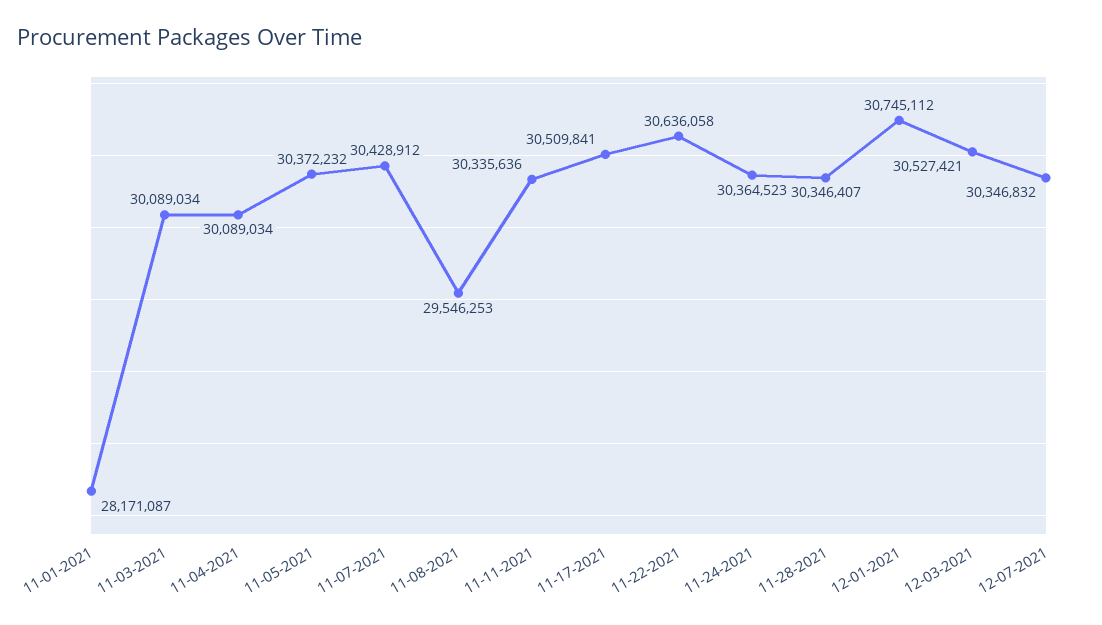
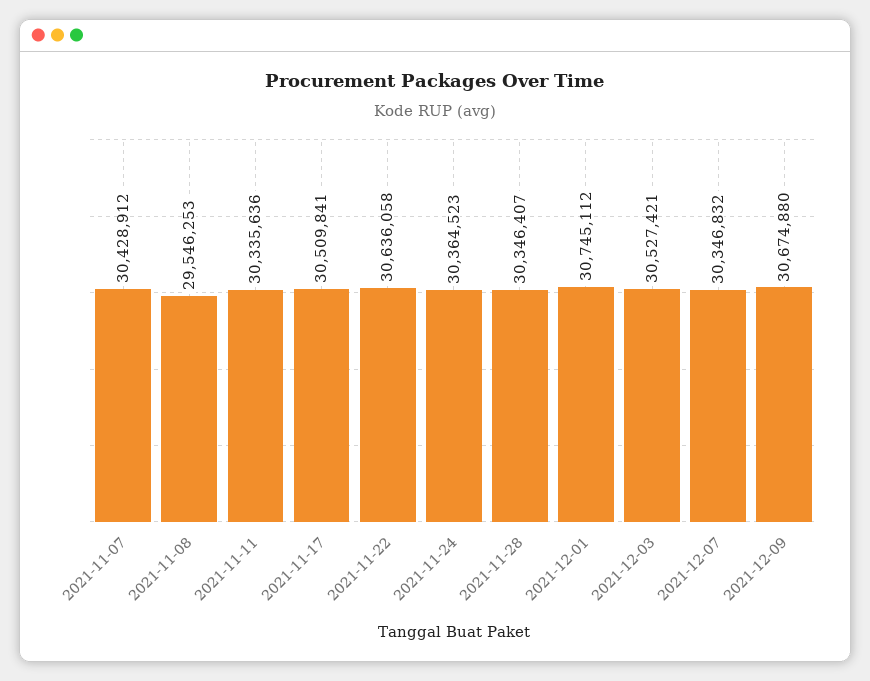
11-01-2021: 28171087 -> none
11-03-2021: 30089034 -> none
11-04-2021: 30089034 -> none
11-05-2021: 30372232 -> none
2021-12-09: none -> 30674880

